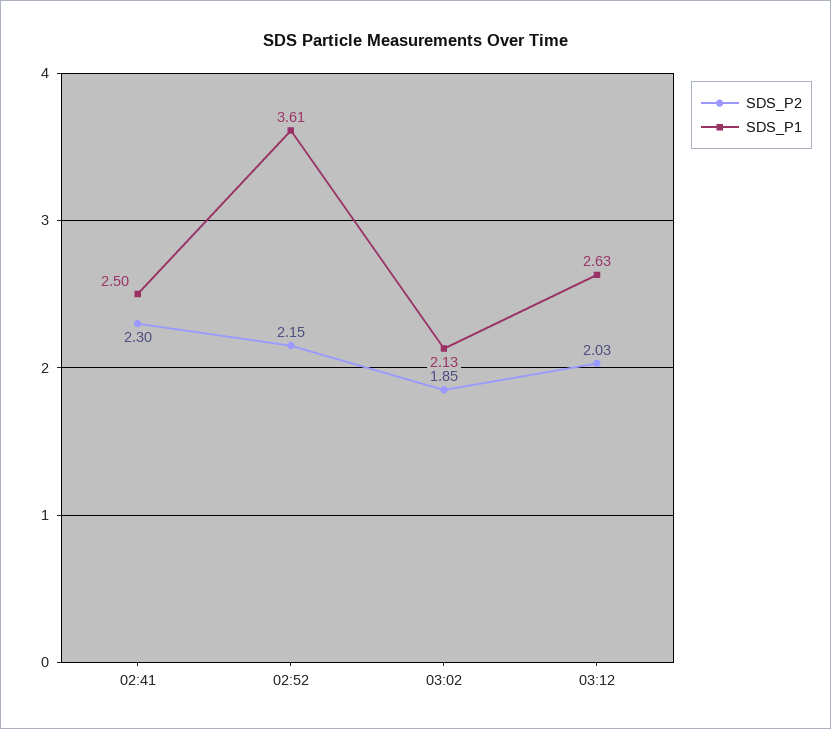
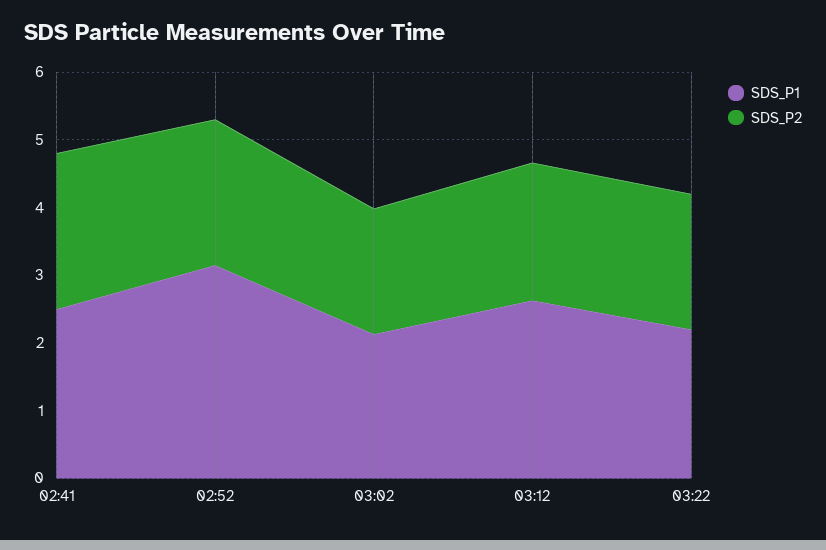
SDS_P1, 02:52: 3.61 -> 3.2
SDS_P1, 03:22: none -> 2.2
SDS_P2, 03:22: none -> 2

